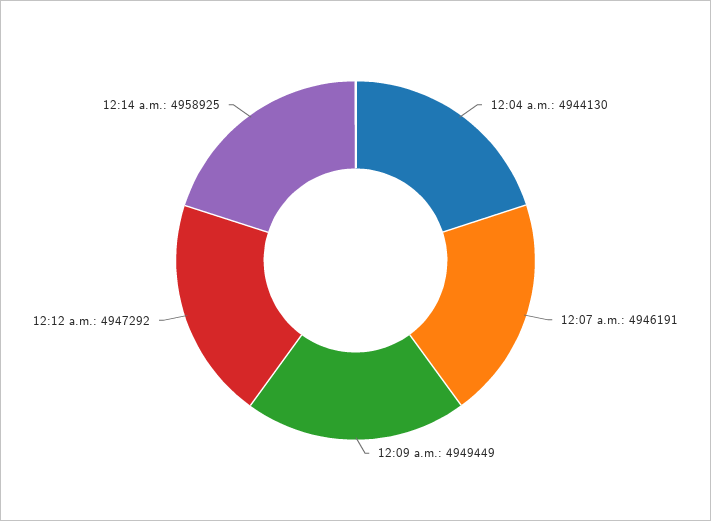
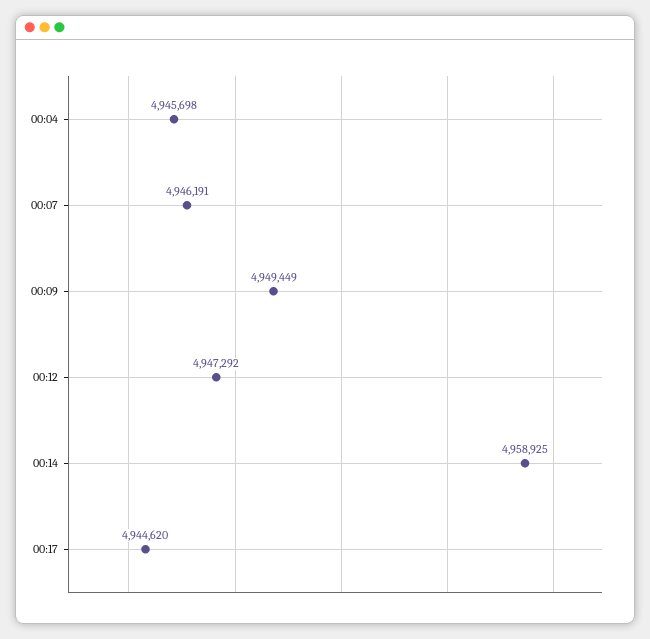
12:04 a.m.: 4944130 -> 4945698
00:17: none -> 4944620

